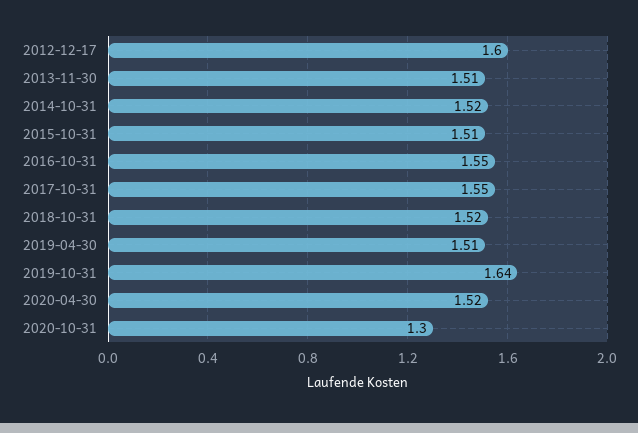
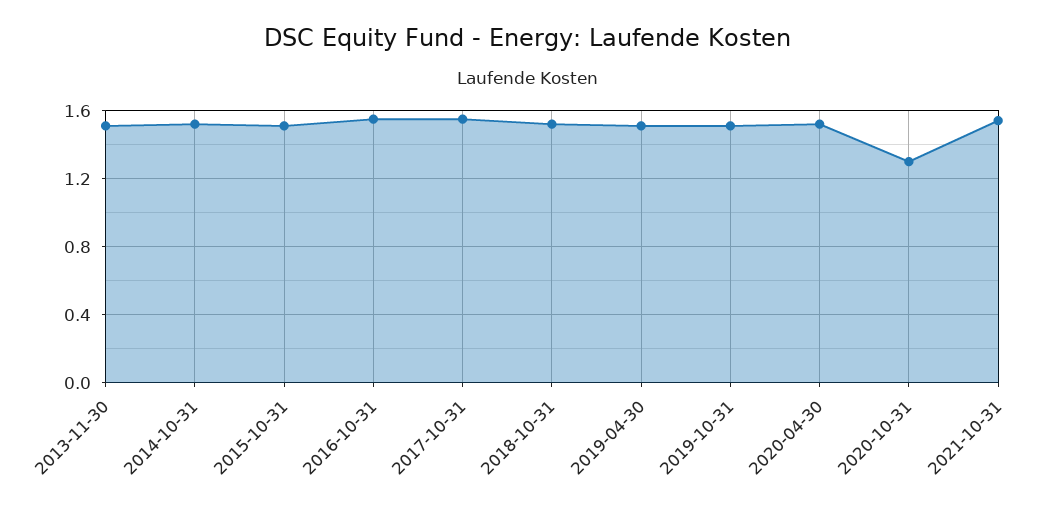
2012-12-17: 1.6 -> none
2019-10-31: 1.64 -> 1.5
2021-10-31: none -> 1.55

